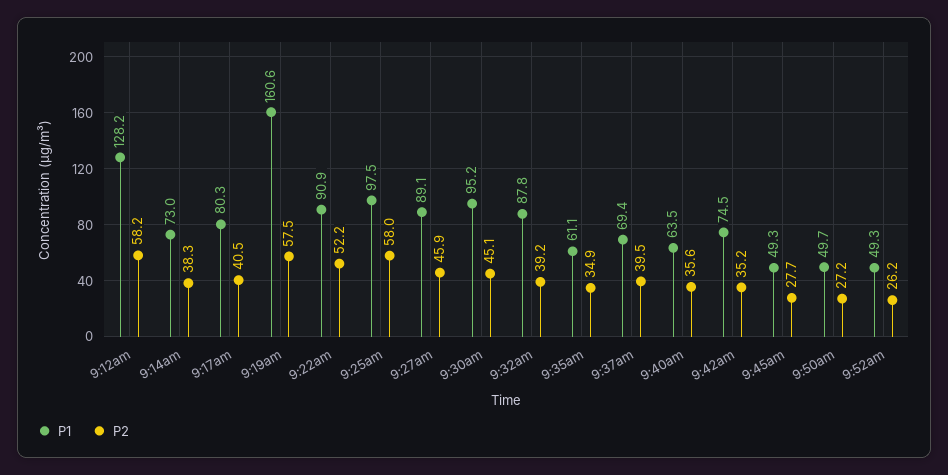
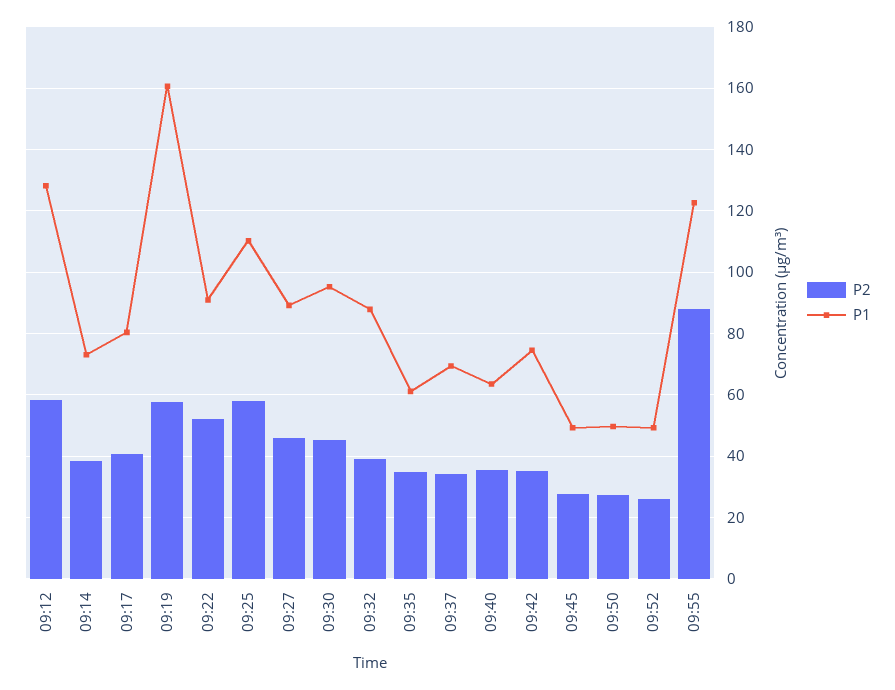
P1, 9:25am: 97.5 -> 110
P2, 9:37am: 39.5 -> 34
P2, 09:55: none -> 88
P1, 09:55: none -> 122

